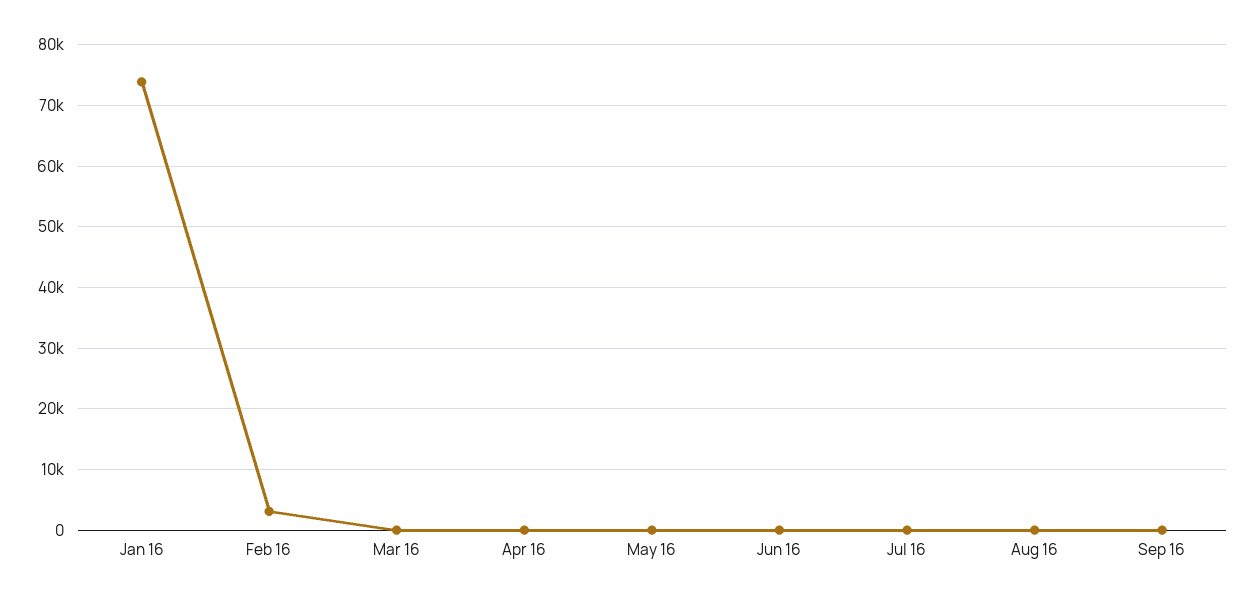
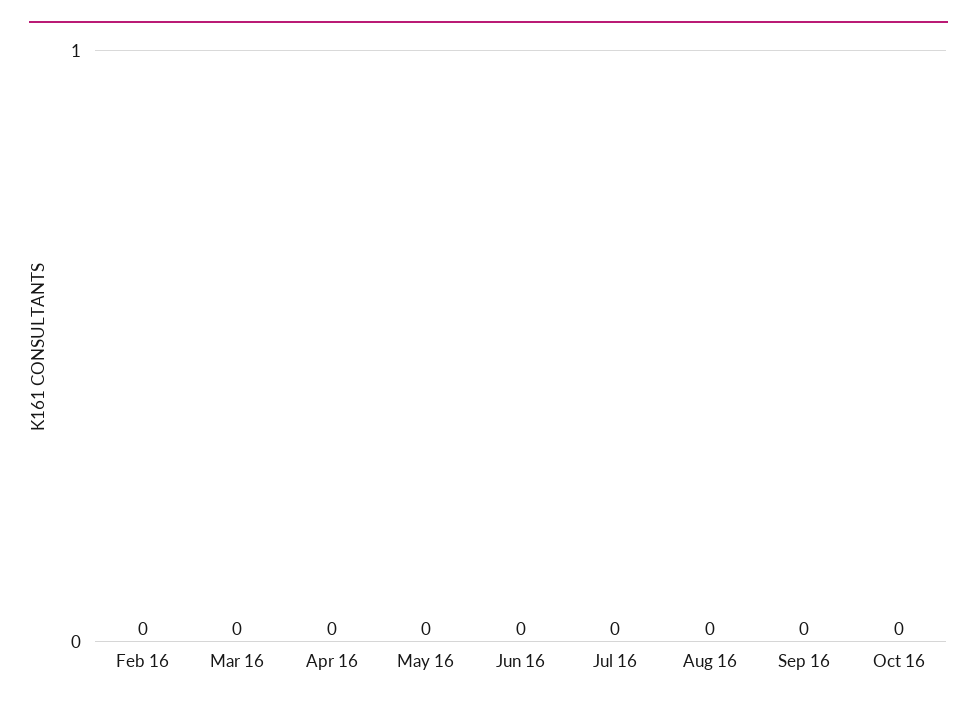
Jan 16: 74000 -> none
Feb 16: 3000 -> 0
Oct 16: none -> 0

